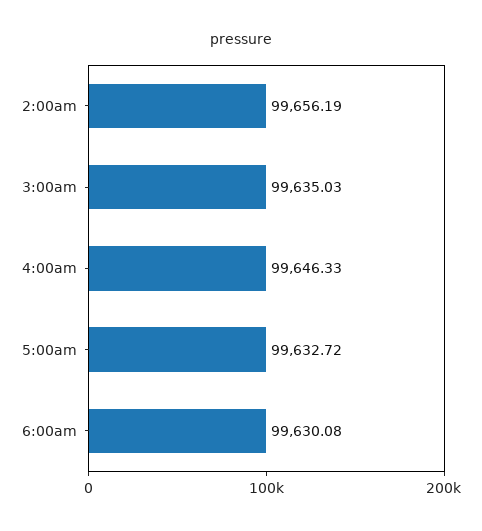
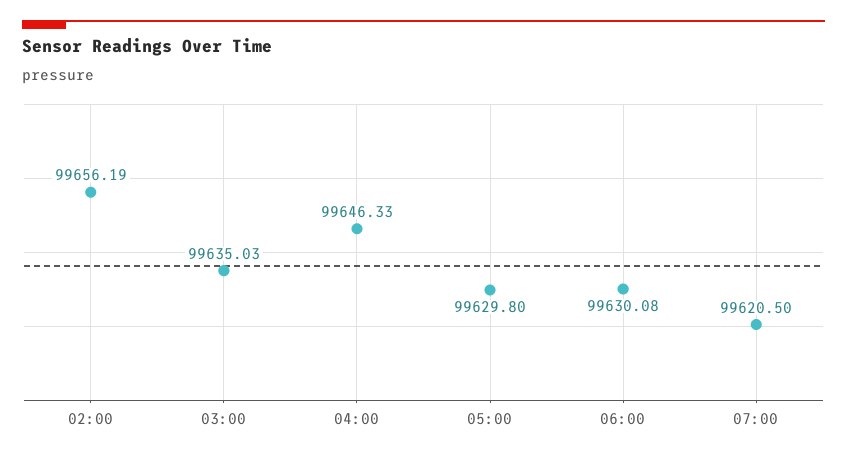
5:00am: 99632.72 -> 99629.8
07:00: none -> 99620.5

